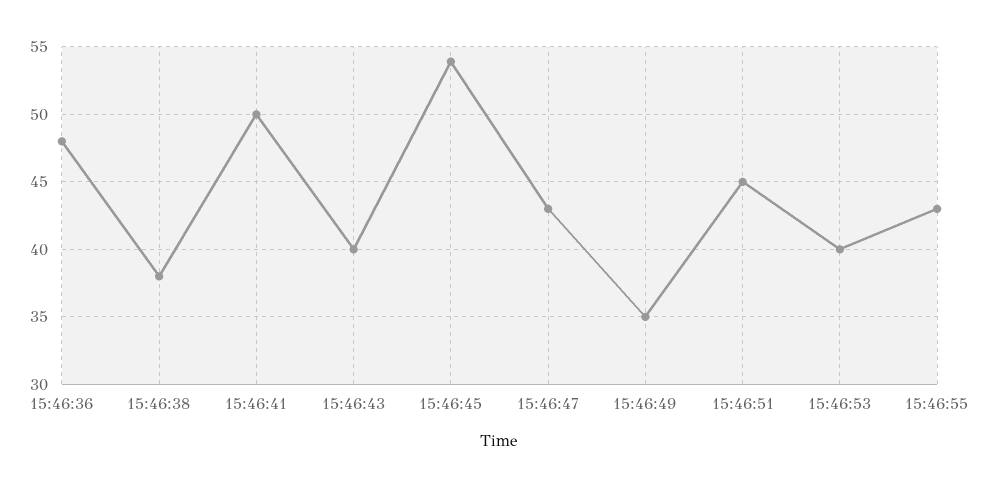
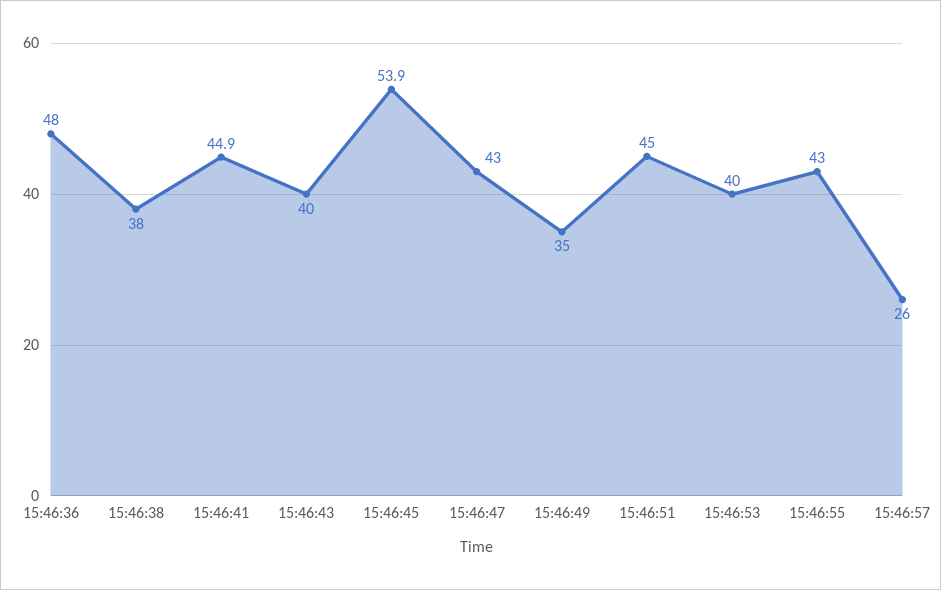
15:46:41: 50 -> 44.9
15:46:57: none -> 26

